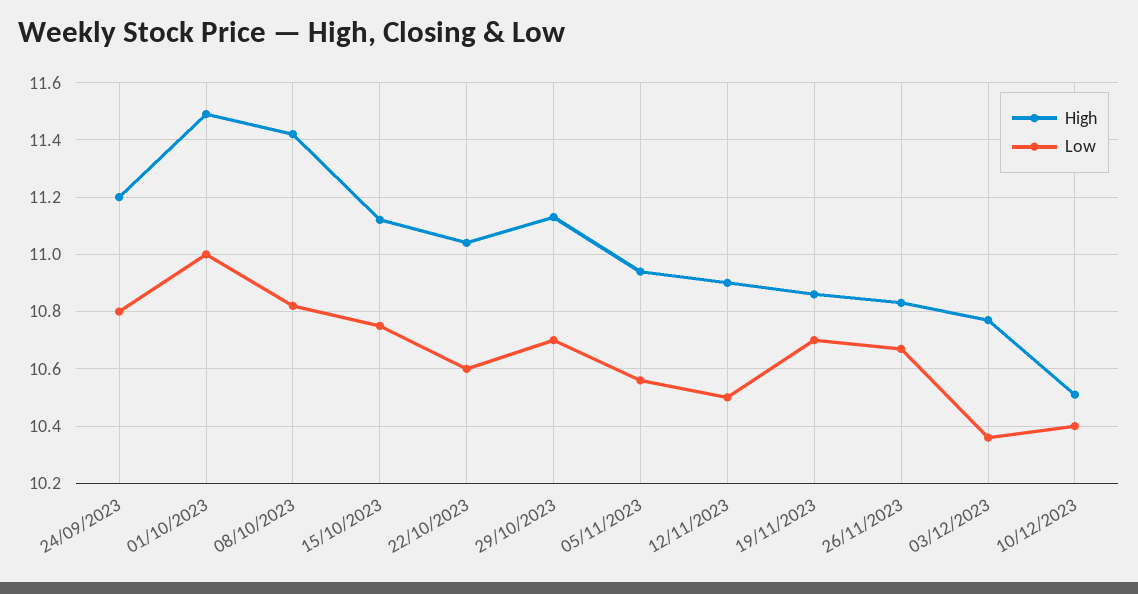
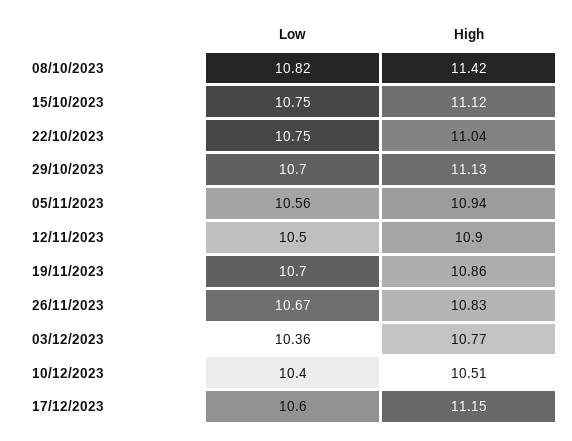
High, 24/09/2023: 11.2 -> none
Low, 24/09/2023: 10.8 -> none
High, 01/10/2023: 11.5 -> none
Low, 01/10/2023: 11 -> none
Low, 22/10/2023: 10.6 -> 10.75
Low, 17/12/2023: none -> 10.6
High, 17/12/2023: none -> 11.15

